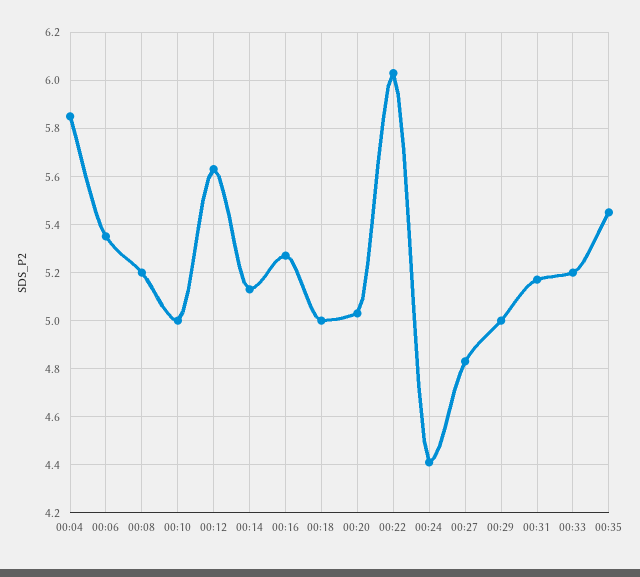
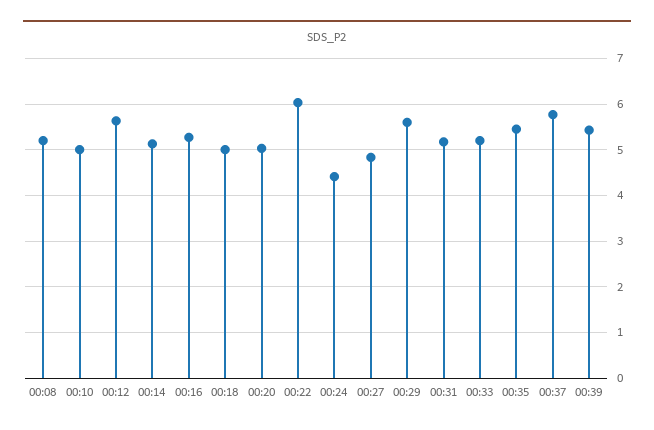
00:04: 5.85 -> none
00:06: 5.35 -> none
00:29: 5 -> 5.6
00:37: none -> 5.8
00:39: none -> 5.4

